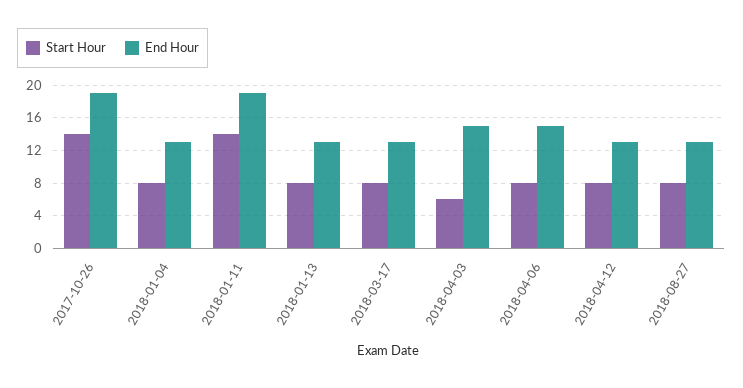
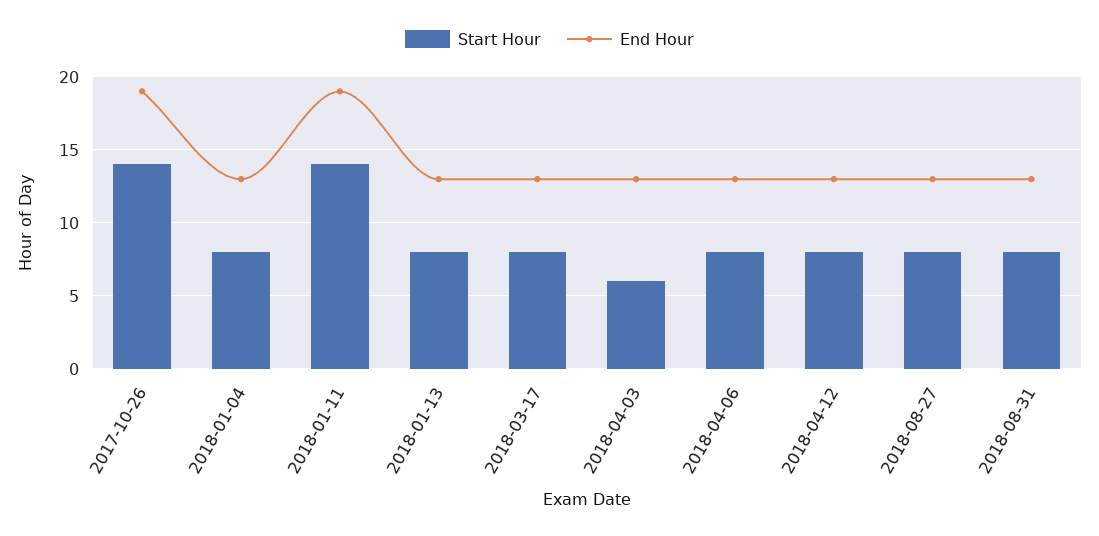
End Hour, 2018-04-03: 15 -> 13
End Hour, 2018-04-06: 15 -> 13
Start Hour, 2018-08-31: none -> 8
End Hour, 2018-08-31: none -> 13

